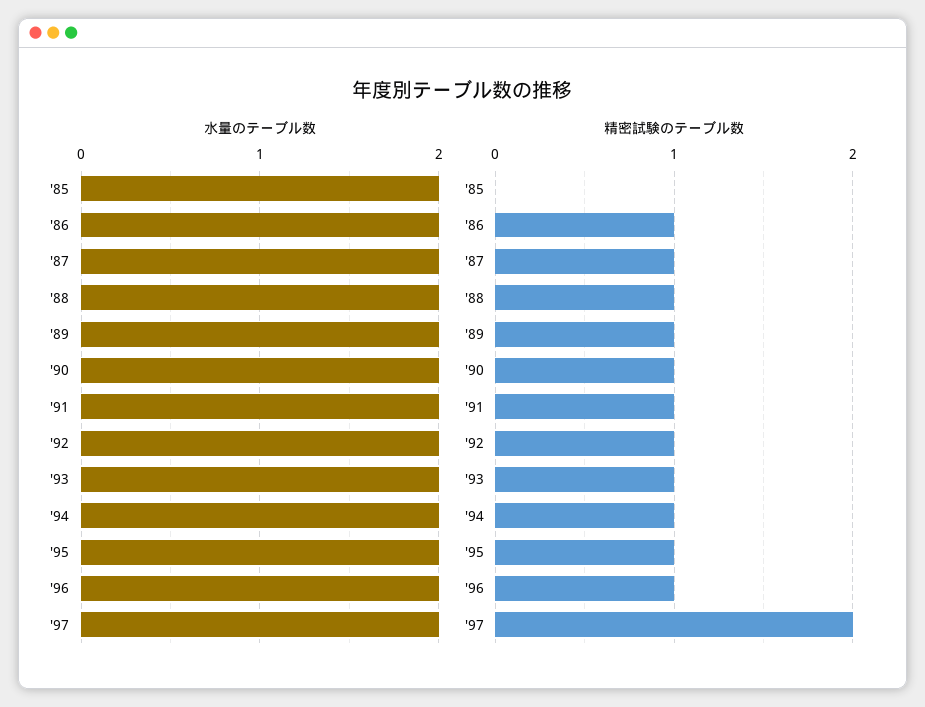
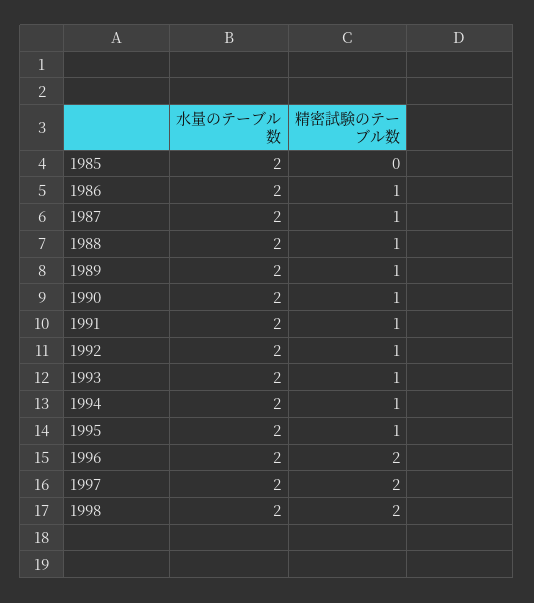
精密試験のテーブル数, '96: 1 -> 2
水量のテーブル数, 1998: none -> 2
精密試験のテーブル数, 1998: none -> 2

